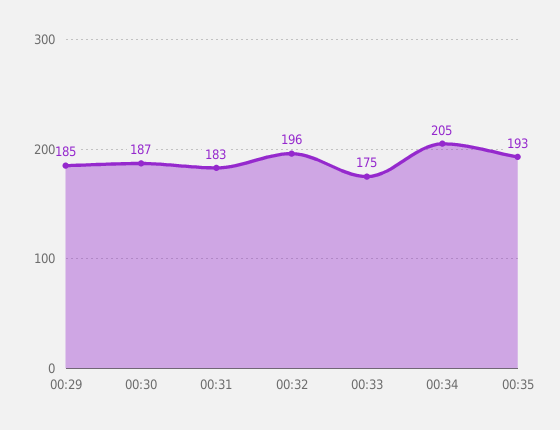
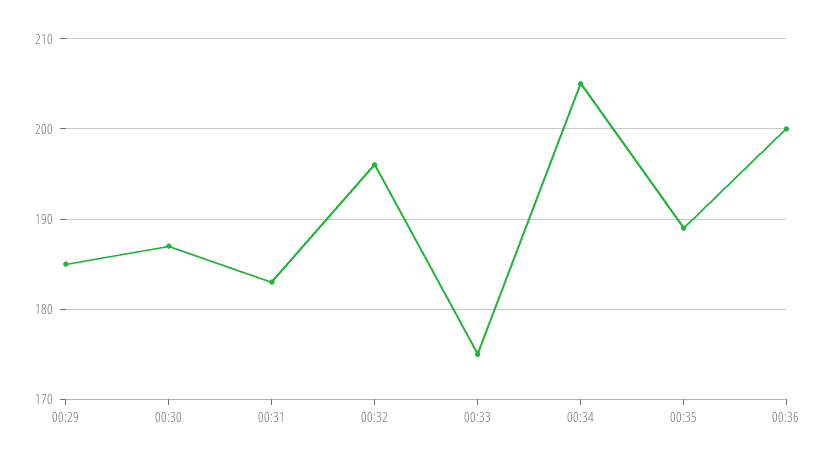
00:35: 193 -> 189
00:36: none -> 200

